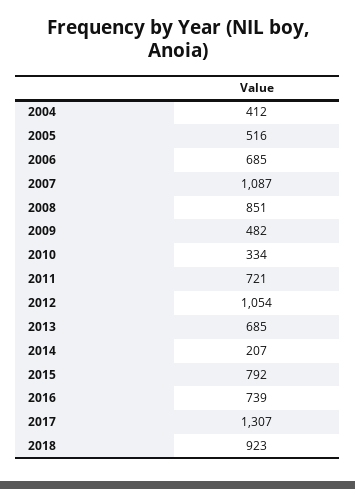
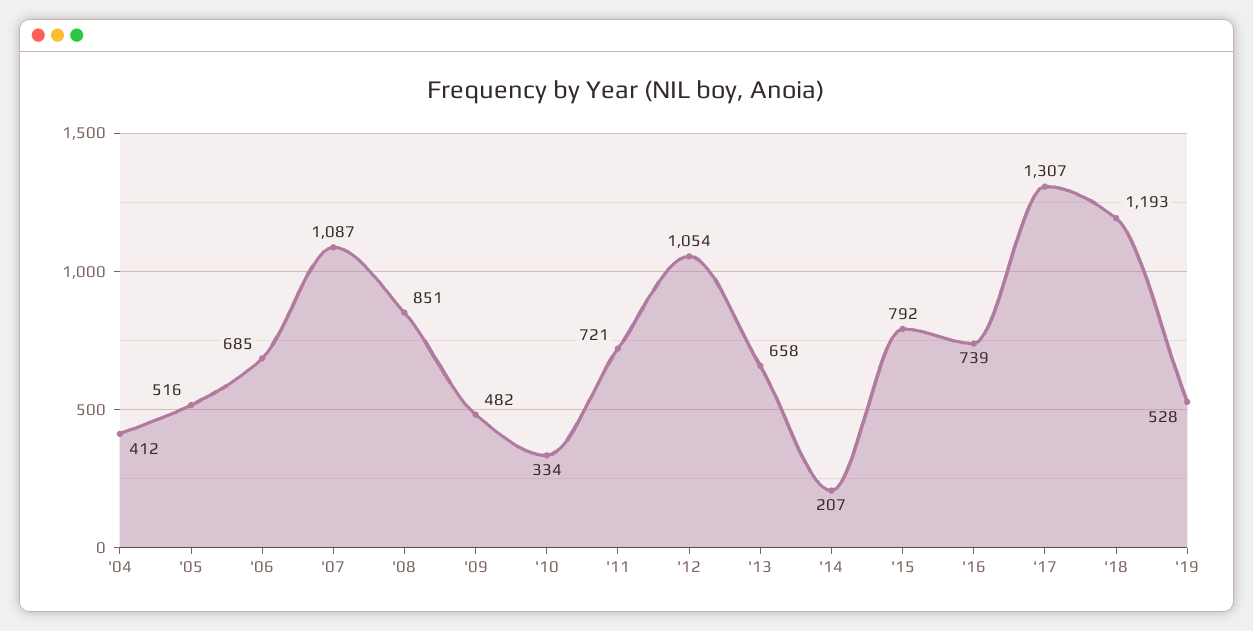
2013: 685 -> 658
2018: 923 -> 1193
'19: none -> 528

